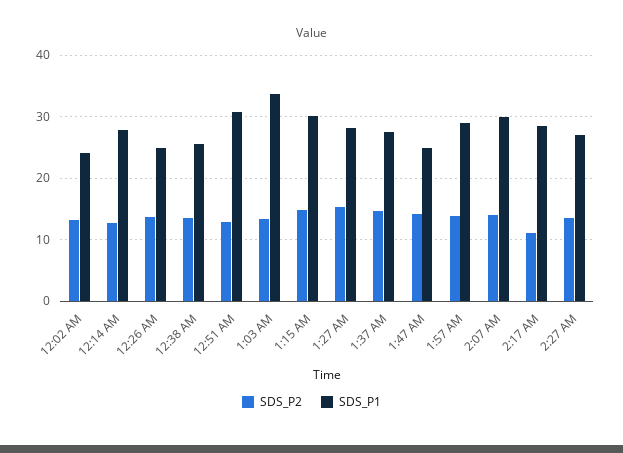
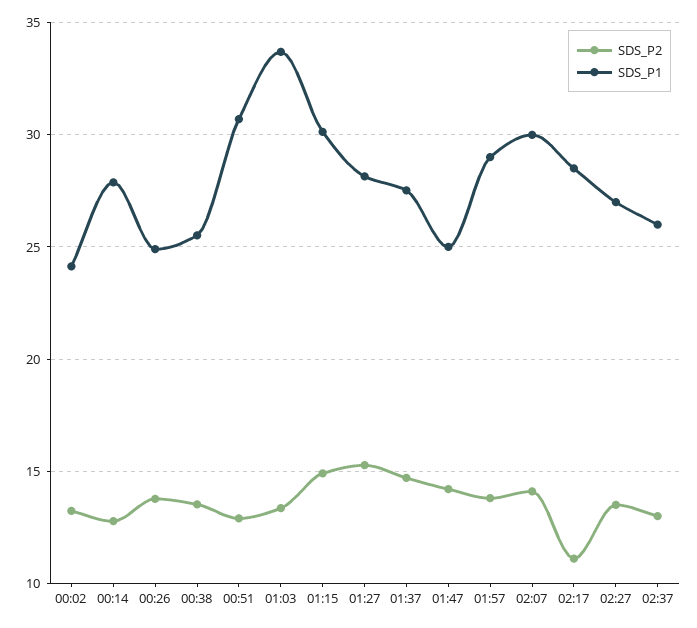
SDS_P2, 02:37: none -> 13
SDS_P1, 02:37: none -> 26

